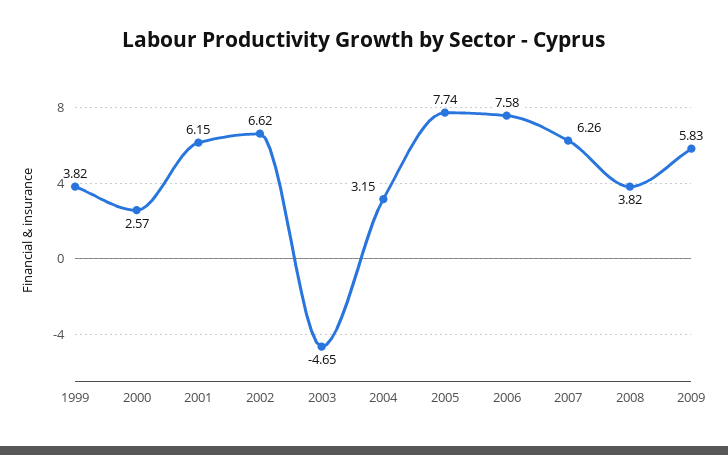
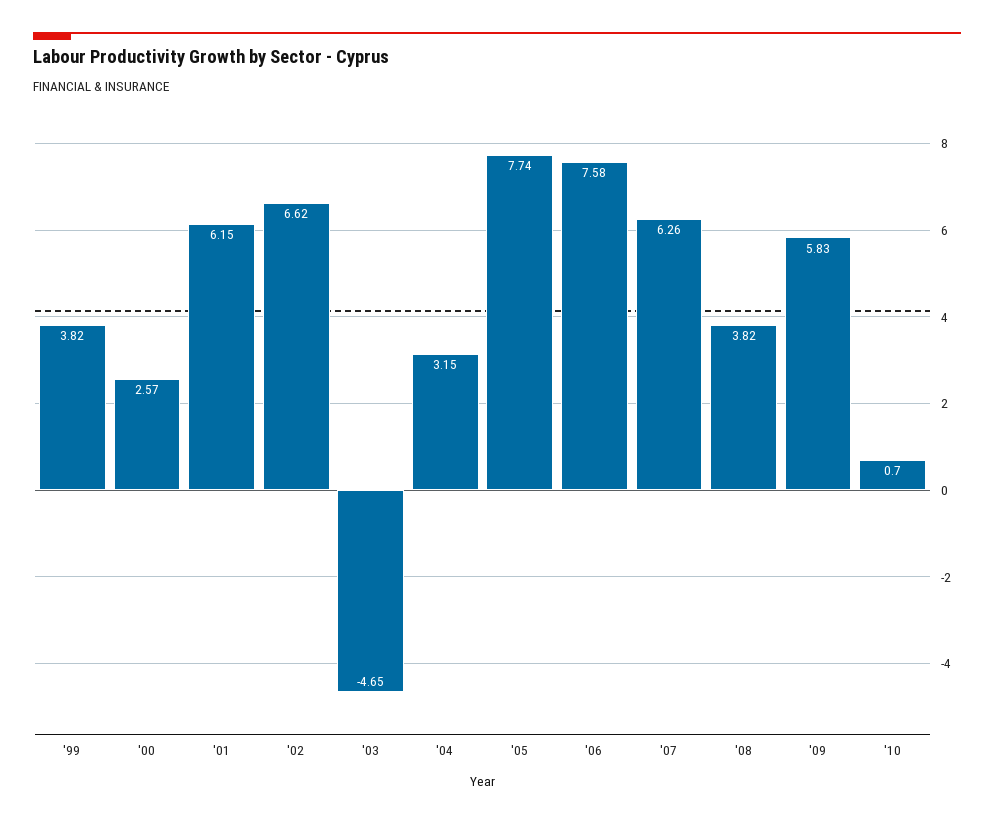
'10: none -> 0.7

